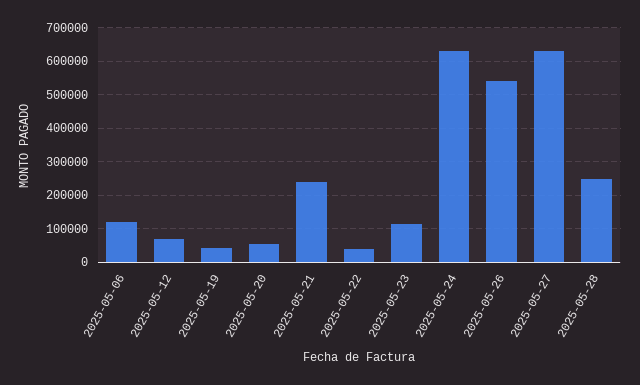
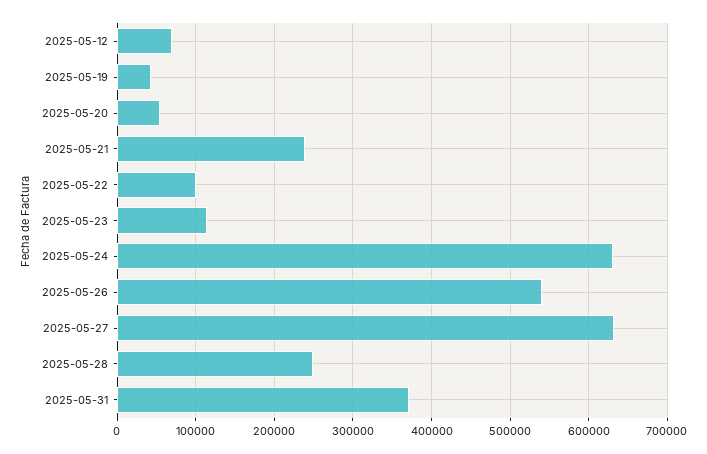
2025-05-06: 120000 -> none
2025-05-22: 40000 -> 100000
2025-05-31: none -> 370000

